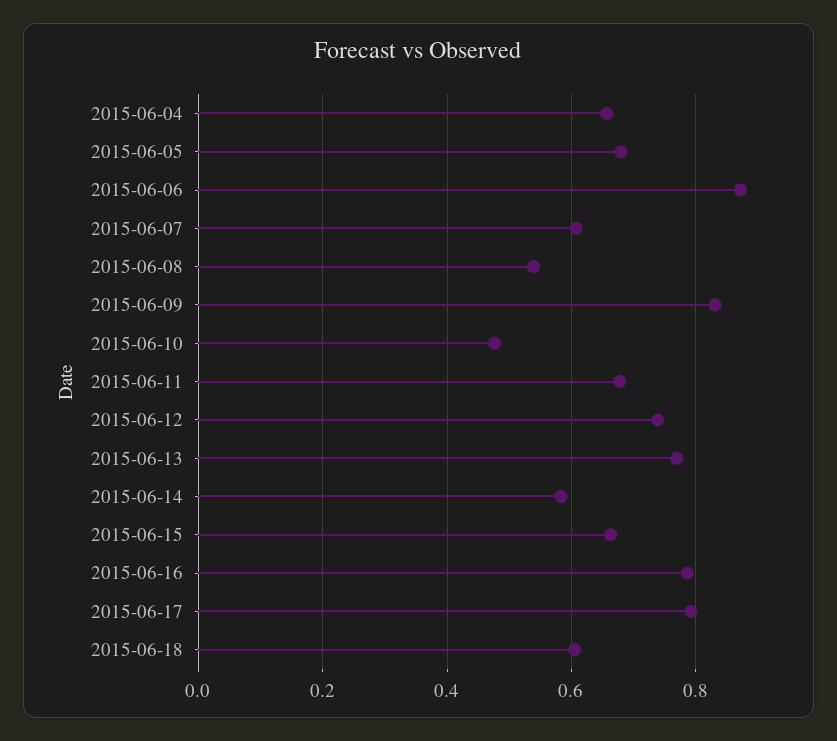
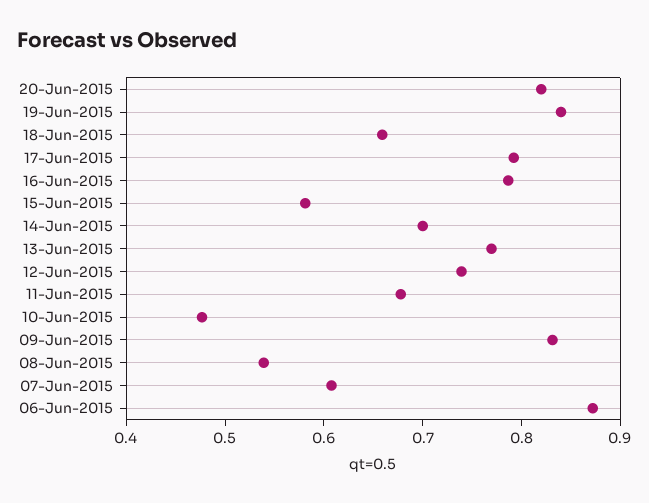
2015-06-04: 0.66 -> none
2015-06-05: 0.68 -> none
2015-06-14: 0.58 -> 0.7
2015-06-15: 0.66 -> 0.58
2015-06-18: 0.6 -> 0.66
20-Jun-2015: none -> 0.82
19-Jun-2015: none -> 0.84

